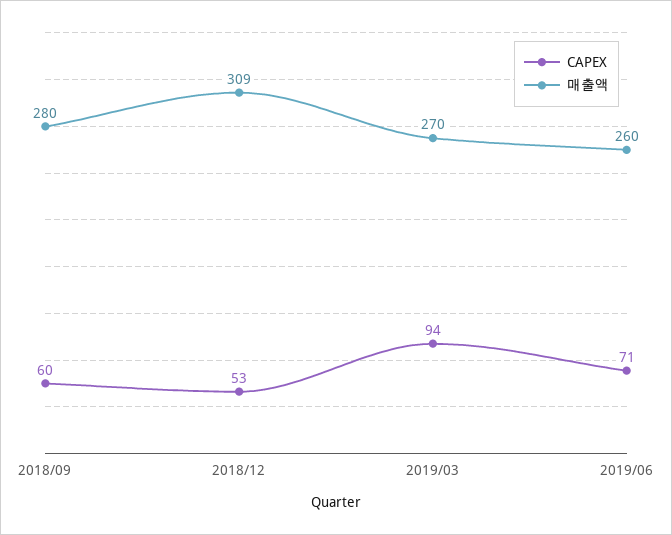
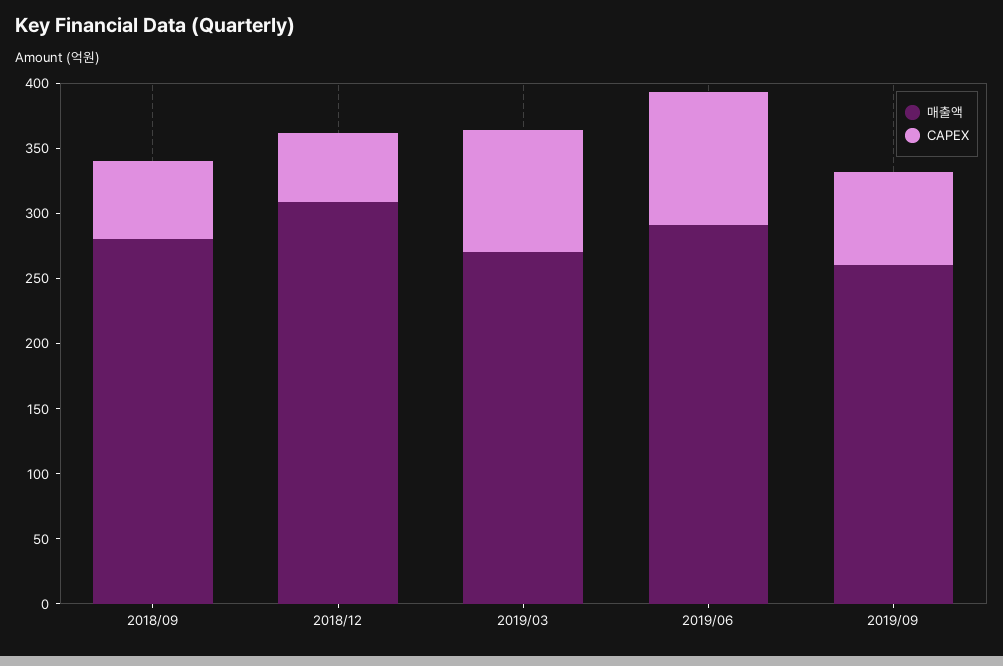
CAPEX, 2019/06: 71 -> 100
매출액, 2019/06: 260 -> 290
매출액, 2019/09: none -> 260
CAPEX, 2019/09: none -> 70

